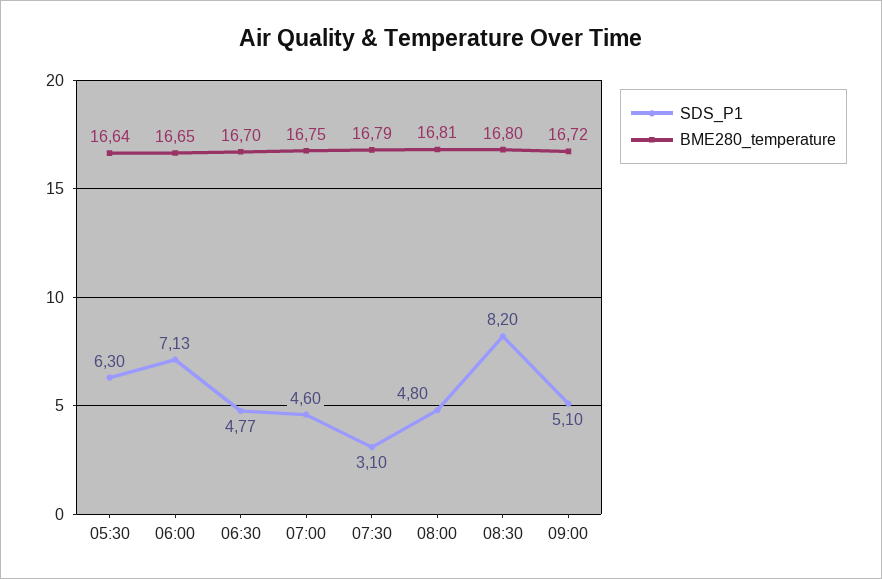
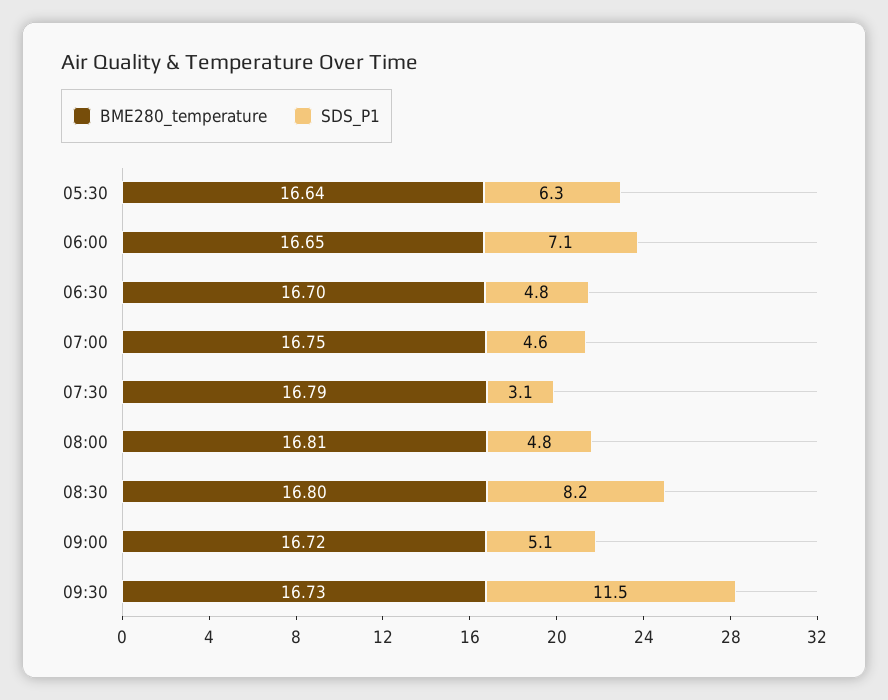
BME280_temperature, 09:30: none -> 16.73
SDS_P1, 09:30: none -> 11.5

